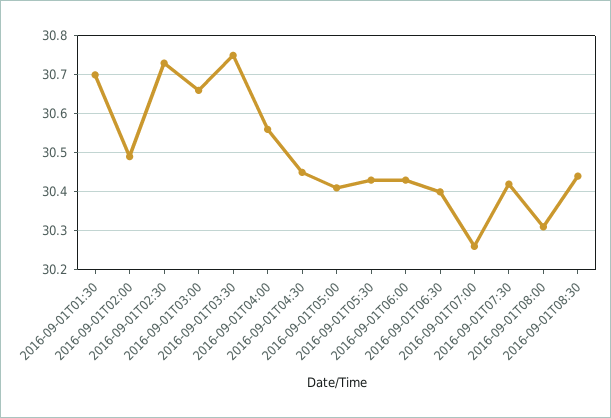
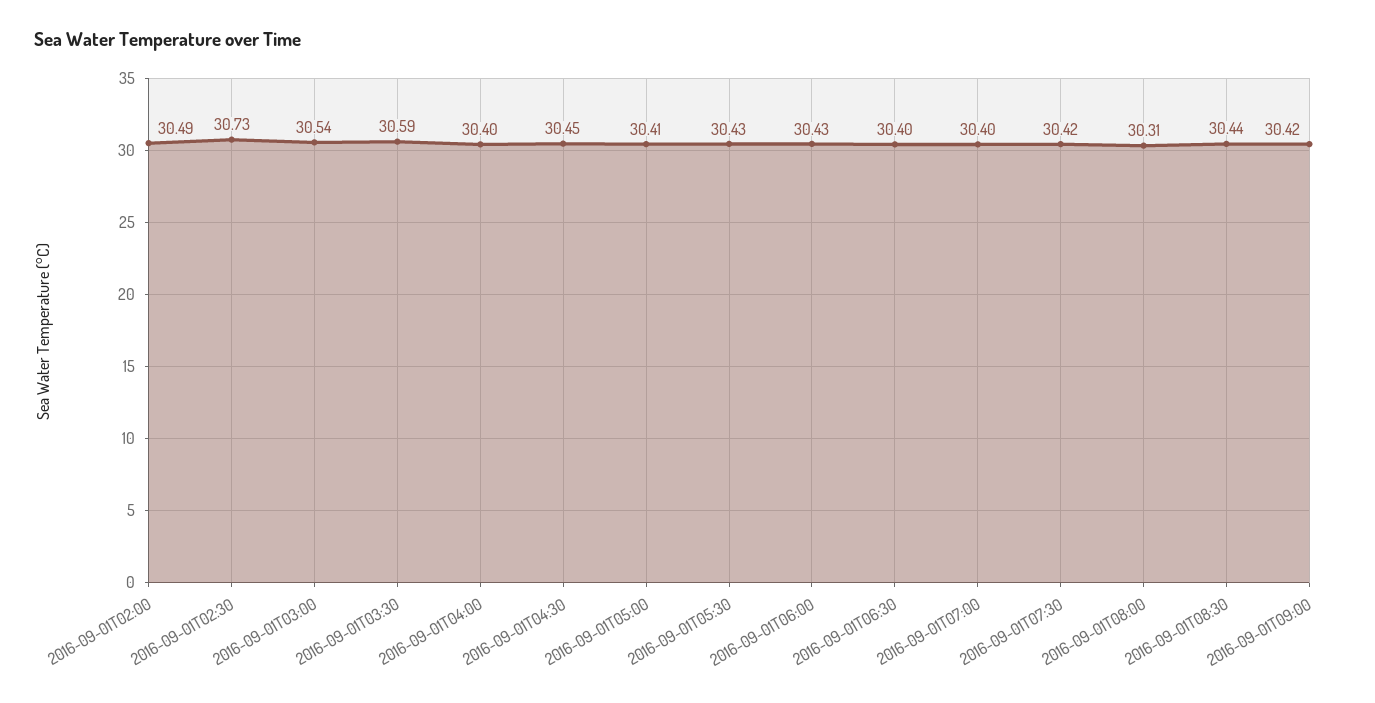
2016-09-01T01:30: 30.7 -> none
2016-09-01T03:00: 30.65 -> 30.54
2016-09-01T03:30: 30.75 -> 30.59
2016-09-01T04:00: 30.55 -> 30.4
2016-09-01T07:00: 30.25 -> 30.4
2016-09-01T09:00: none -> 30.42

